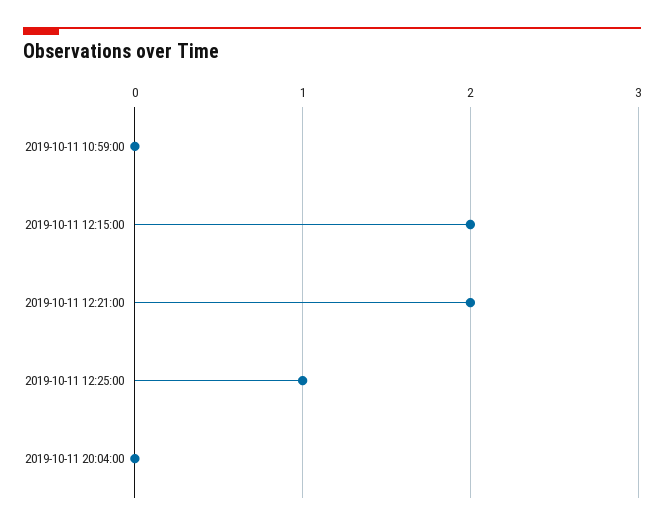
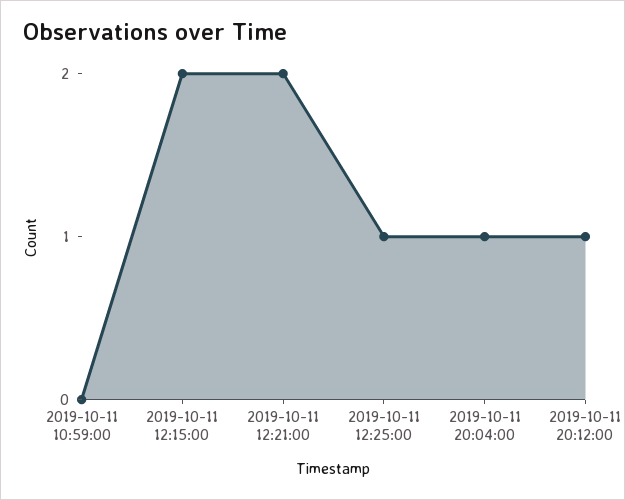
2019-10-11 20:04:00: 0 -> 1
2019-10-11 20:12:00: none -> 1

